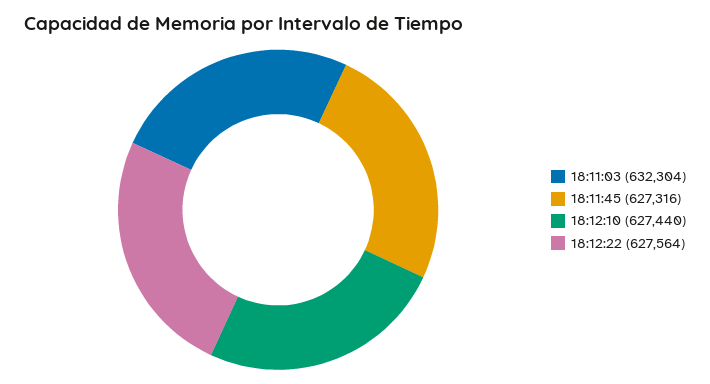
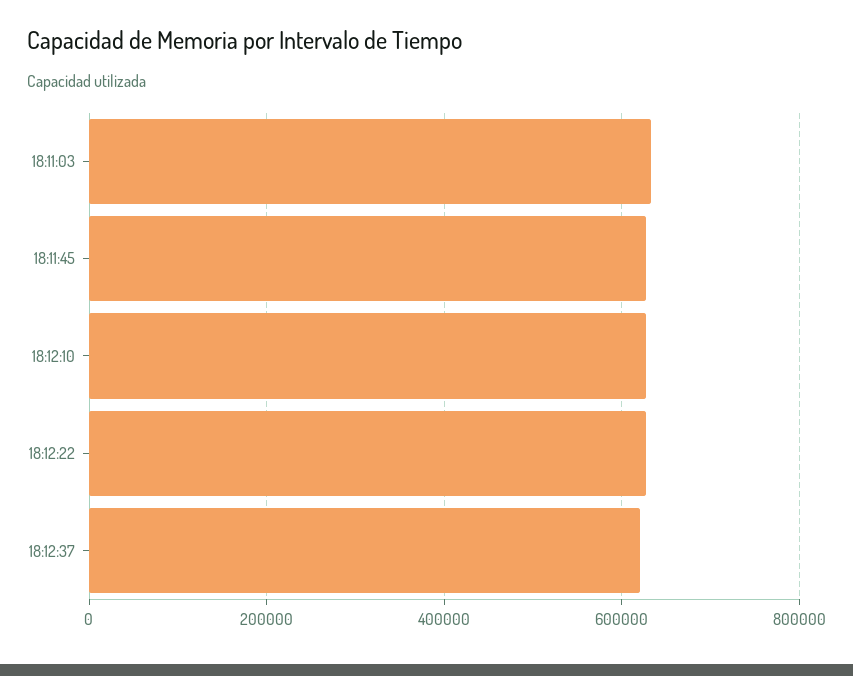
18:12:37: none -> 620000

